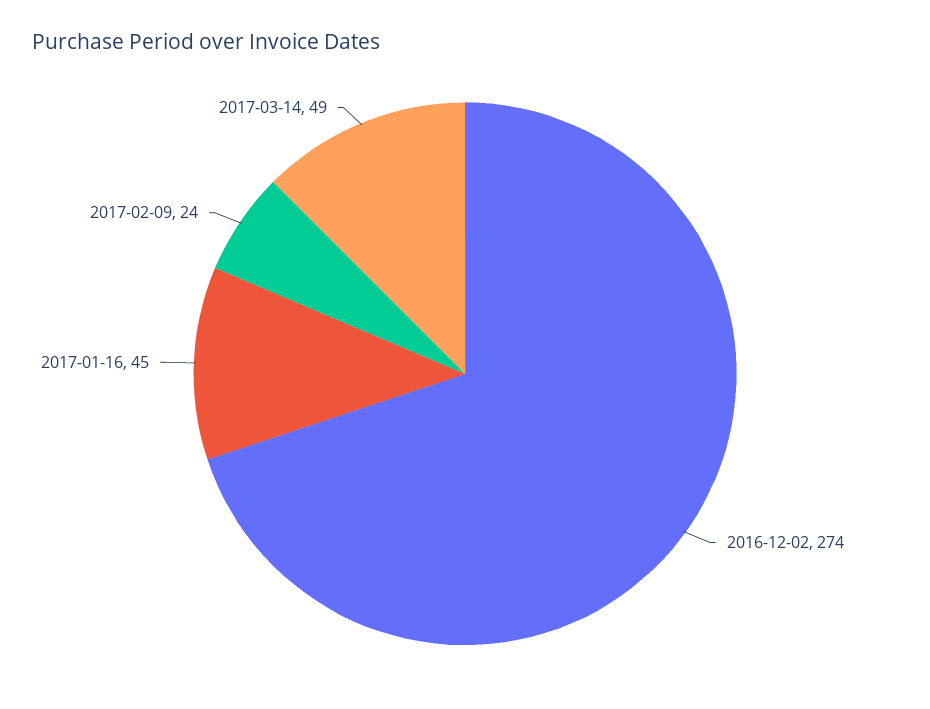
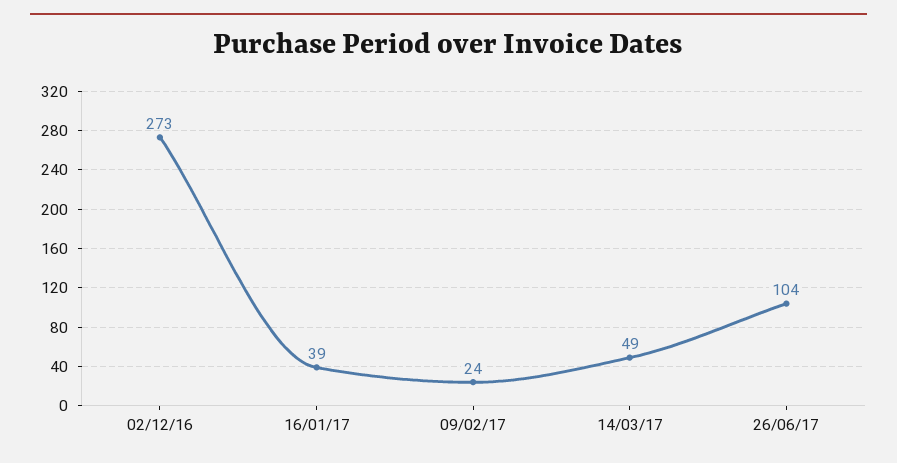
2016-12-02: 274 -> 273
2017-01-16: 45 -> 39
26/06/17: none -> 104

